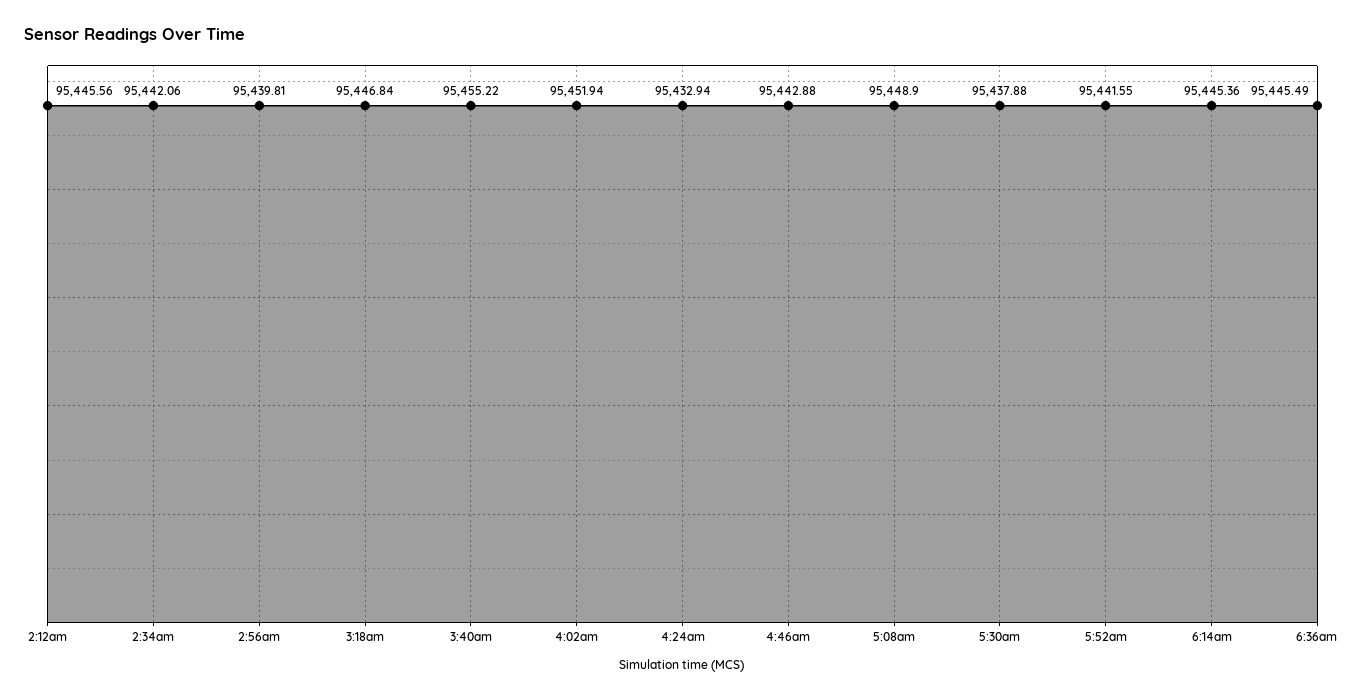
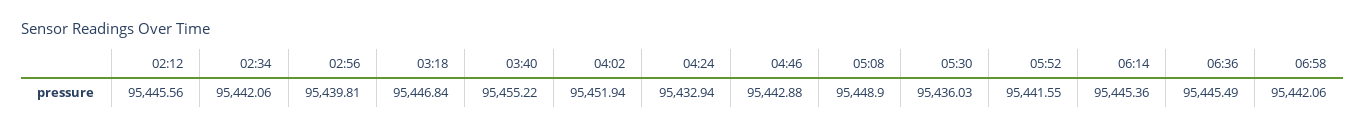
5:30am: 95437.88 -> 95436.03
06:58: none -> 95442.06

